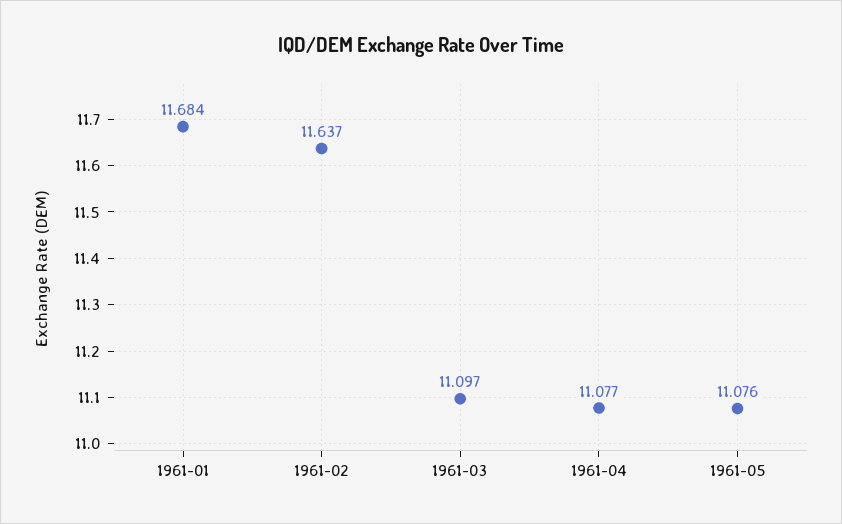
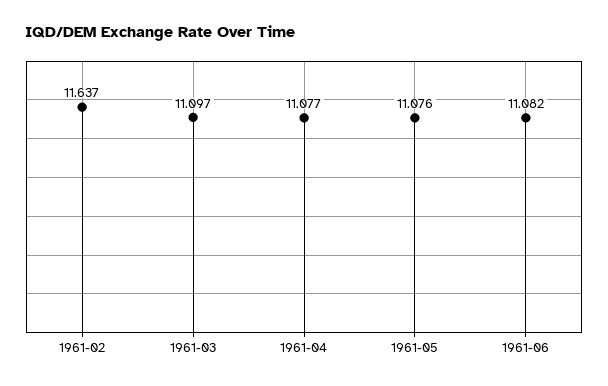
1961-01: 11.684 -> none
1961-06: none -> 11.082

